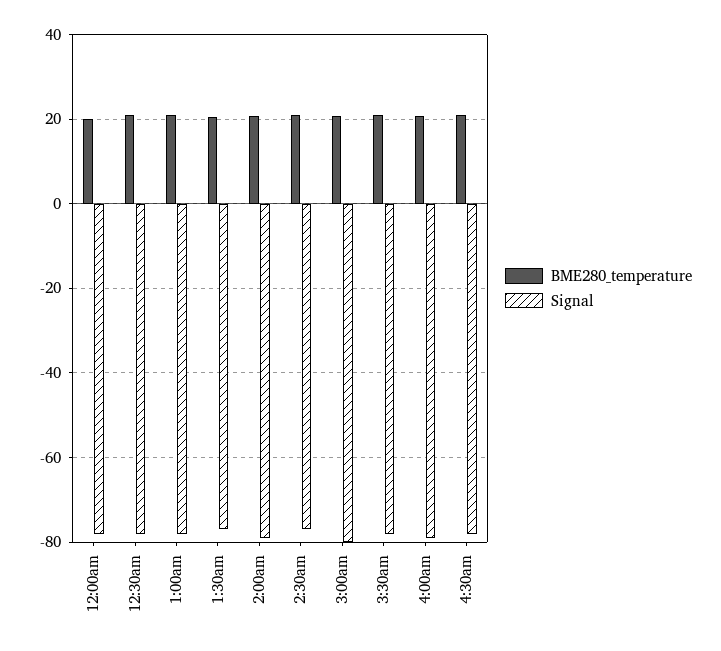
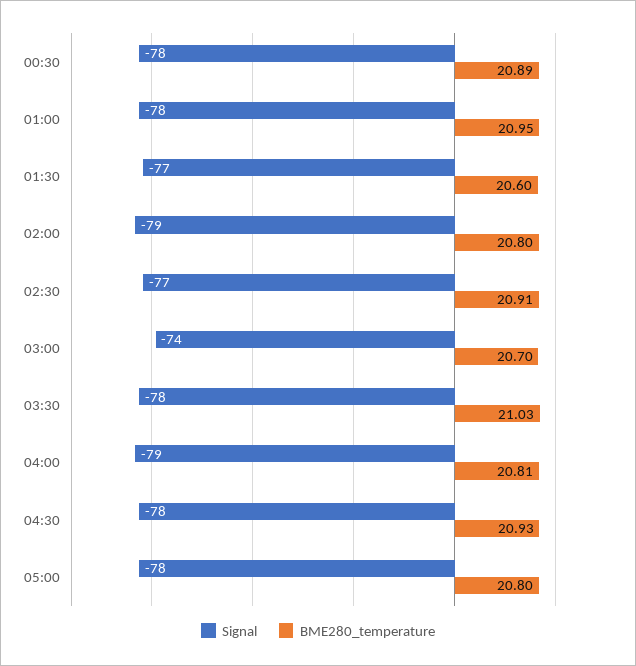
BME280_temperature, 12:00am: 20 -> none
Signal, 12:00am: -78 -> none
Signal, 3:00am: -80 -> -74
Signal, 05:00: none -> -78
BME280_temperature, 05:00: none -> 20.8

